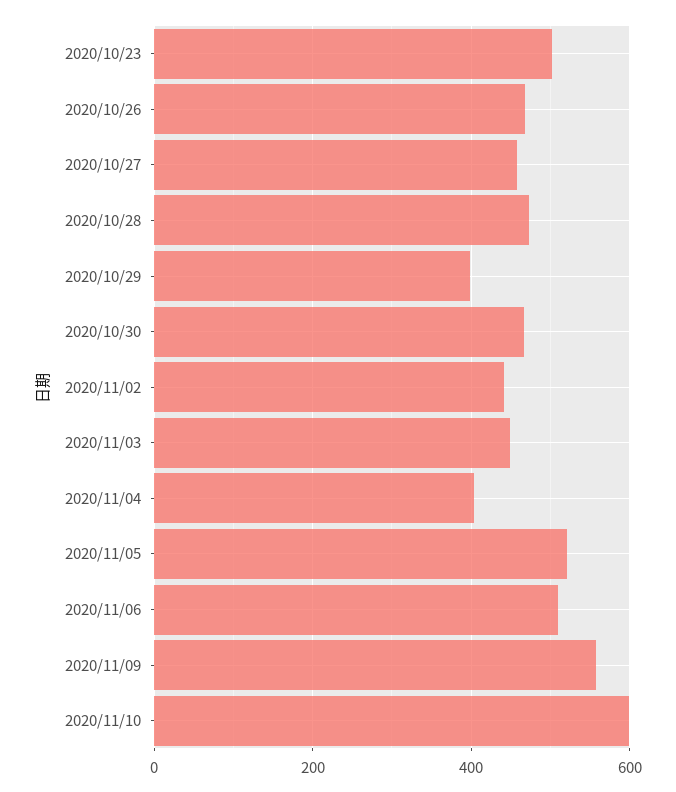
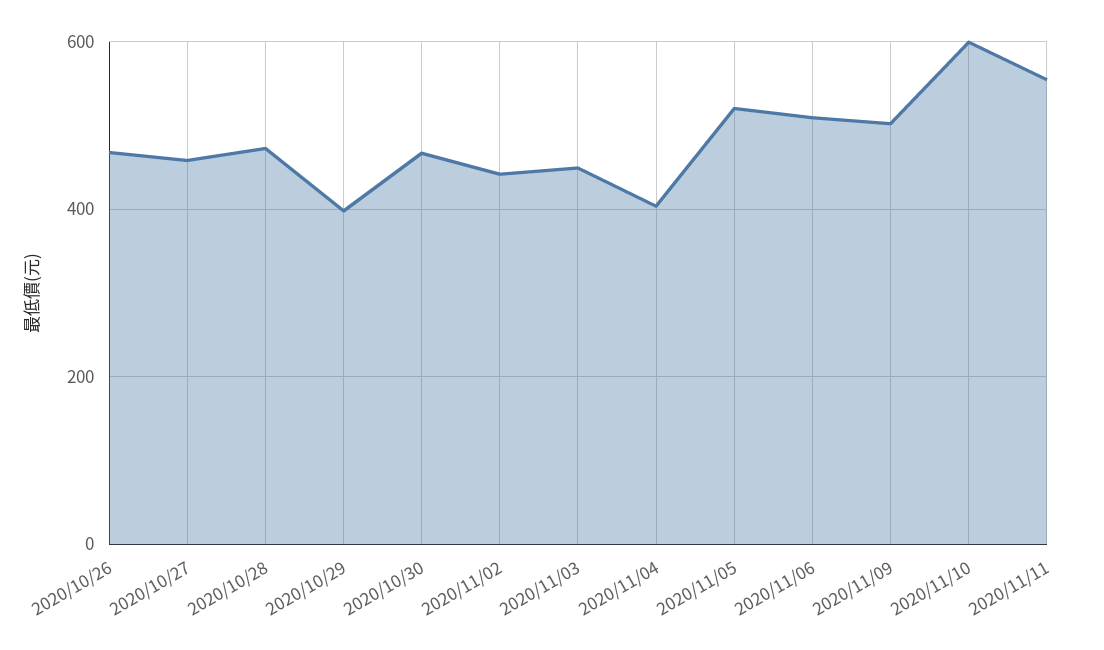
2020/10/23: 500 -> none
2020/11/09: 560 -> 500
2020/11/11: none -> 560

